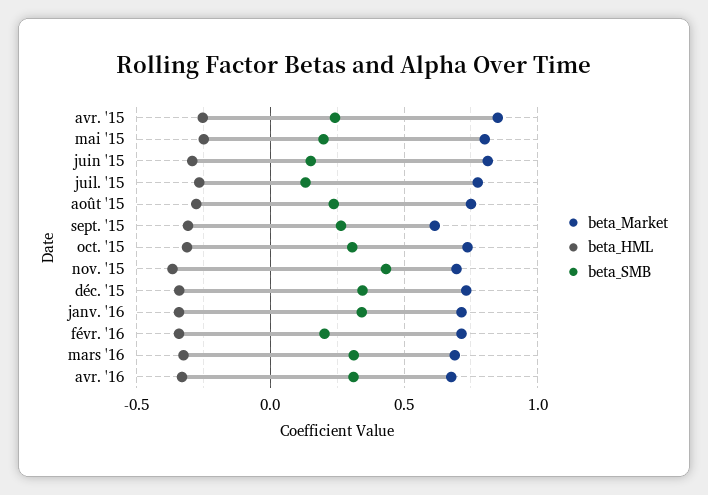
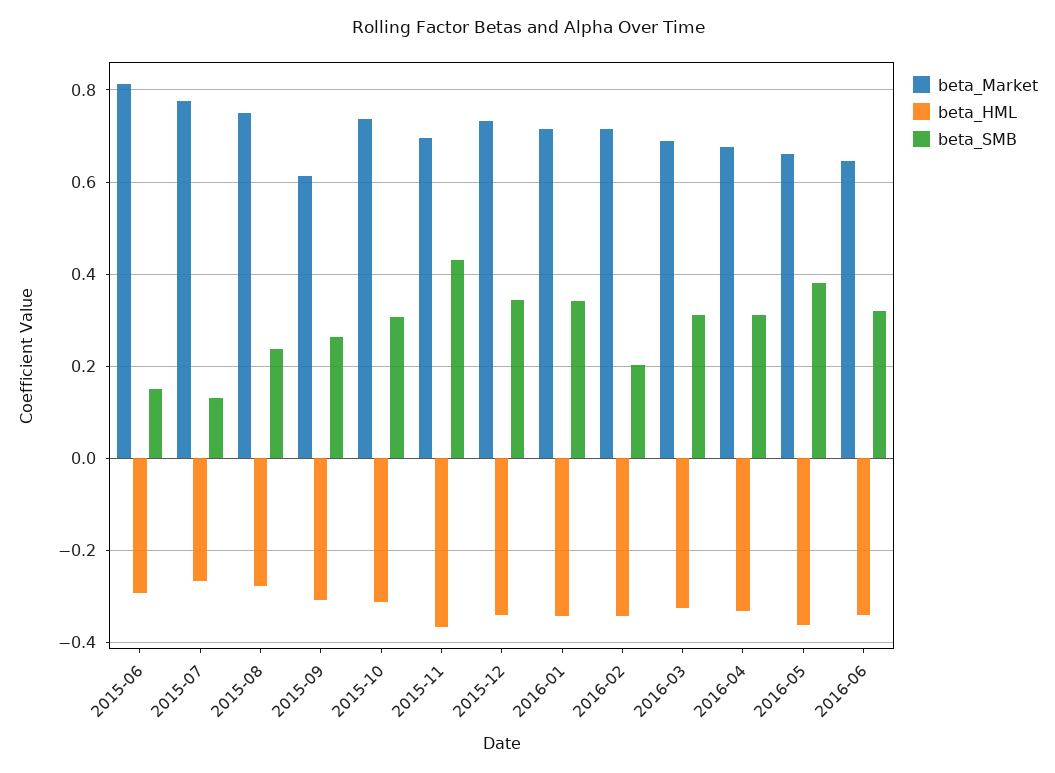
beta_Market, avr. '15: 0.85 -> none
beta_HML, avr. '15: -0.25 -> none
beta_SMB, avr. '15: 0.25 -> none
beta_Market, mai '15: 0.8 -> none
beta_HML, mai '15: -0.25 -> none
beta_SMB, mai '15: 0.2 -> none
beta_Market, 2016-05: none -> 0.66
beta_HML, 2016-05: none -> -0.36
beta_SMB, 2016-05: none -> 0.38
beta_Market, 2016-06: none -> 0.64
beta_HML, 2016-06: none -> -0.34
beta_SMB, 2016-06: none -> 0.32

